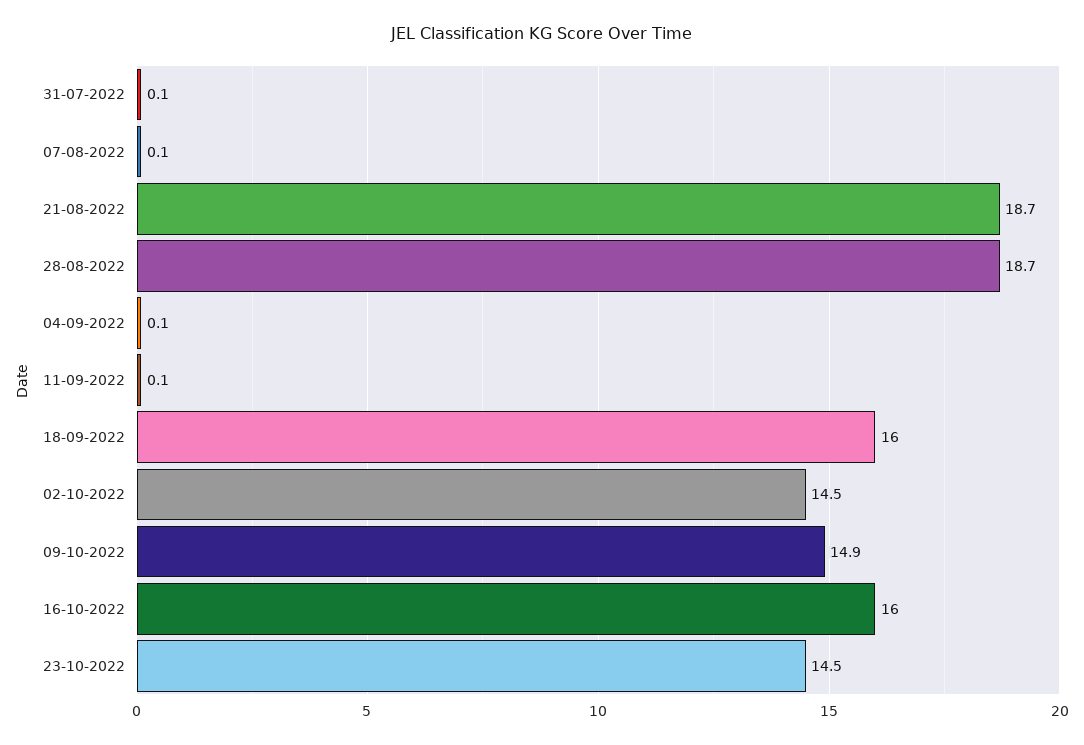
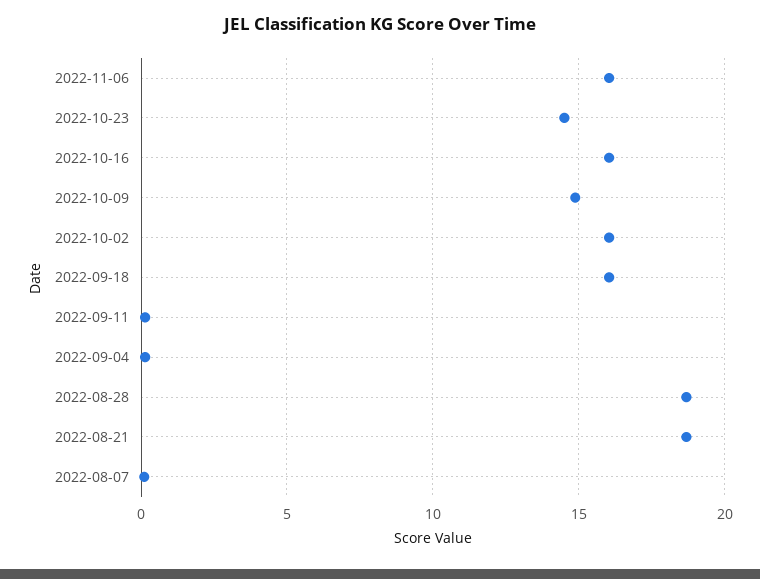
31-07-2022: 0.1 -> none
02-10-2022: 14.5 -> 16
2022-11-06: none -> 16

